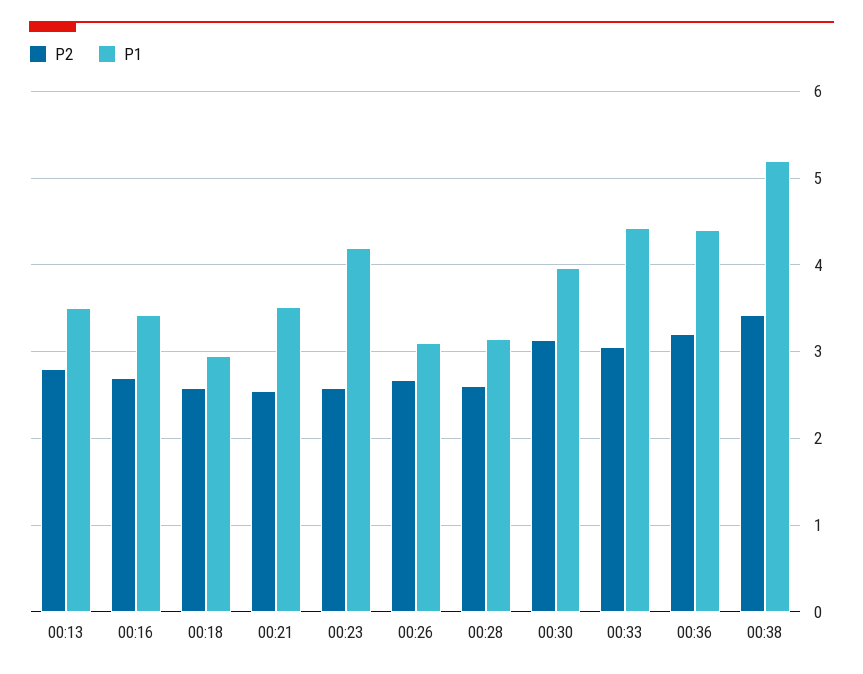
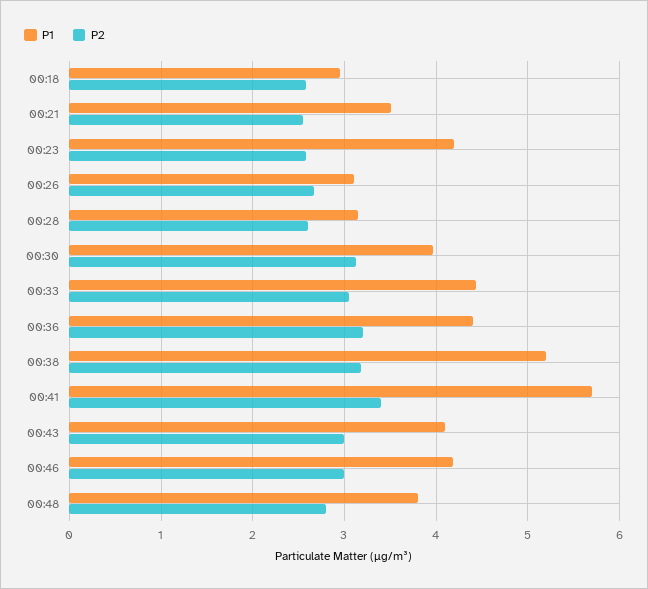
P2, 00:13: 2.8 -> none
P1, 00:13: 3.5 -> none
P2, 00:16: 2.7 -> none
P1, 00:16: 3.4 -> none
P2, 00:38: 3.4 -> 3.2
P1, 00:41: none -> 5.7
P2, 00:41: none -> 3.4
P1, 00:43: none -> 4.1
P2, 00:43: none -> 3
P1, 00:46: none -> 4.2
P2, 00:46: none -> 3
P1, 00:48: none -> 3.8
P2, 00:48: none -> 2.8

